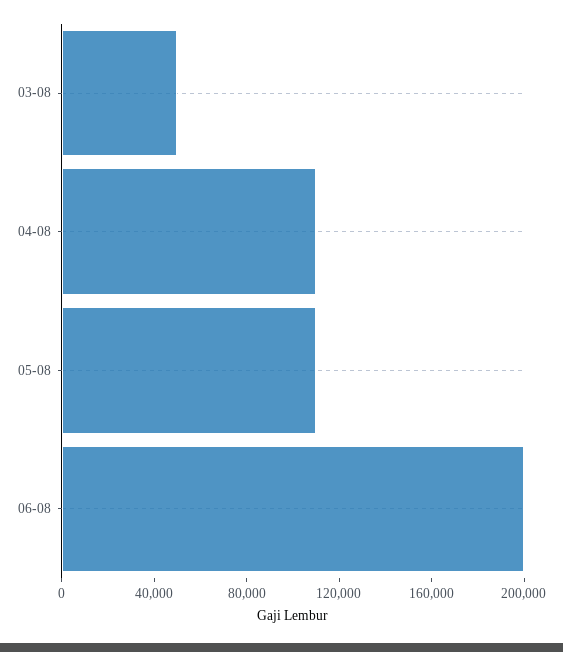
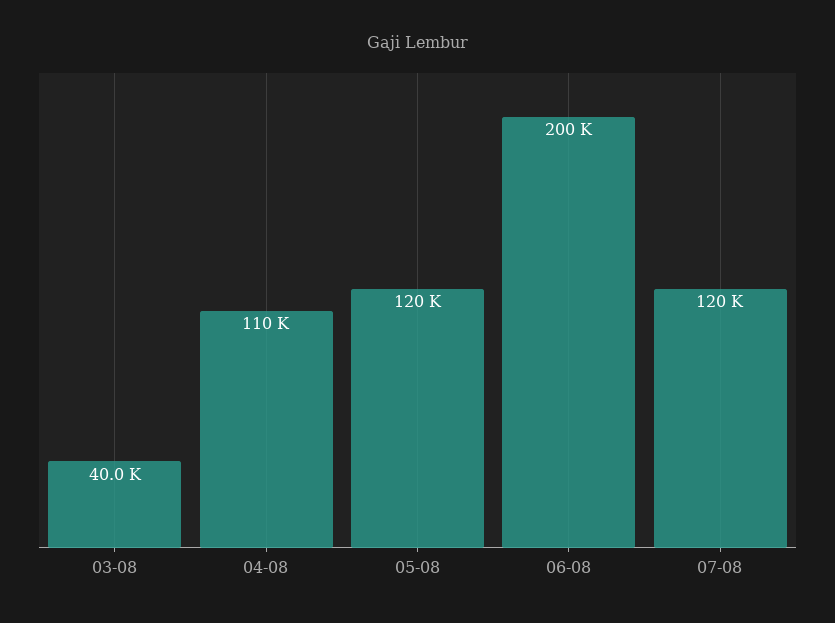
03-08: 50000 -> 40000
05-08: 110000 -> 120000
07-08: none -> 120000

